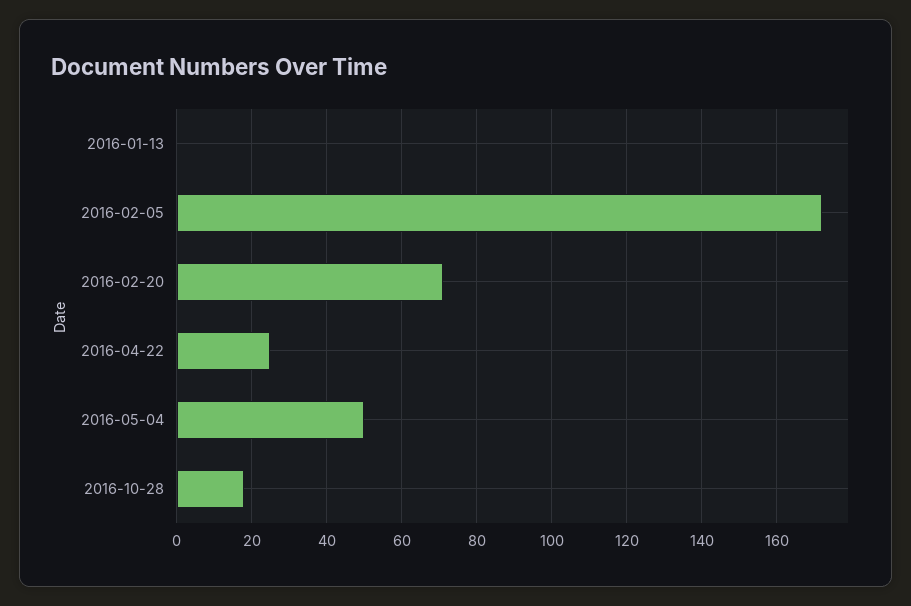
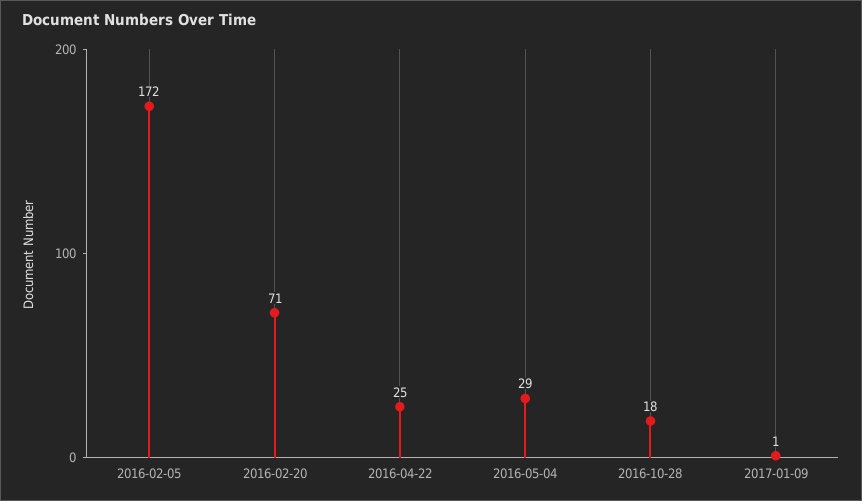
2016-01-13: 0 -> none
2016-05-04: 50 -> 29
2017-01-09: none -> 1

